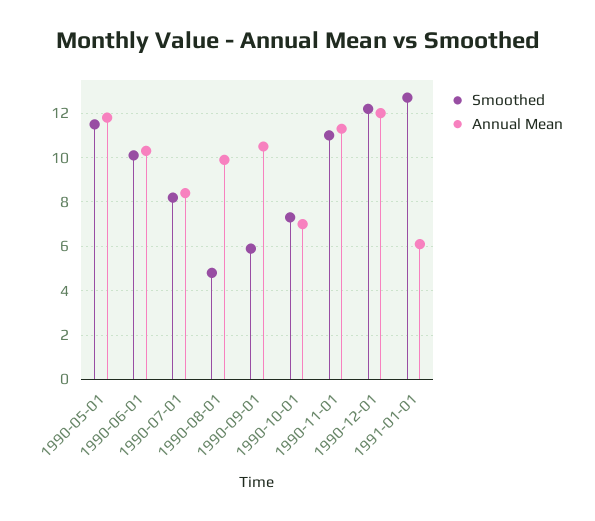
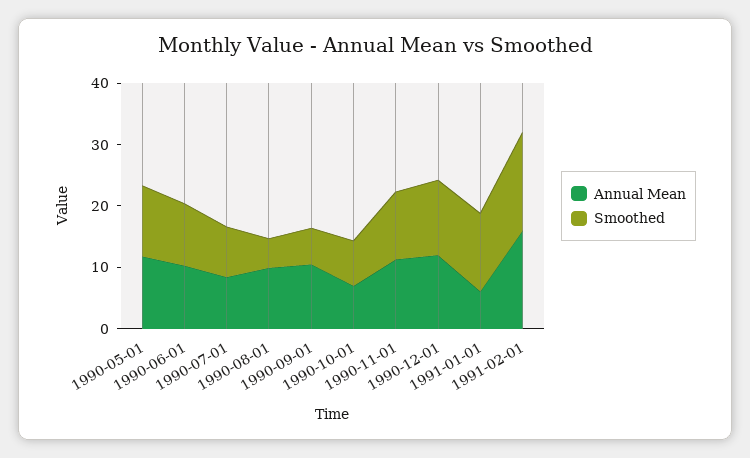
Annual Mean, 1991-02-01: none -> 16
Smoothed, 1991-02-01: none -> 16

